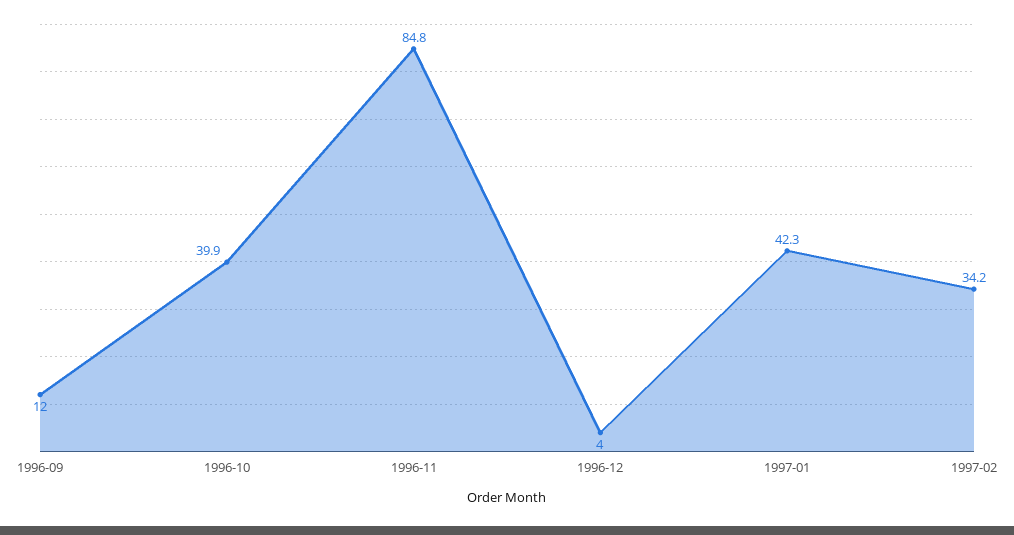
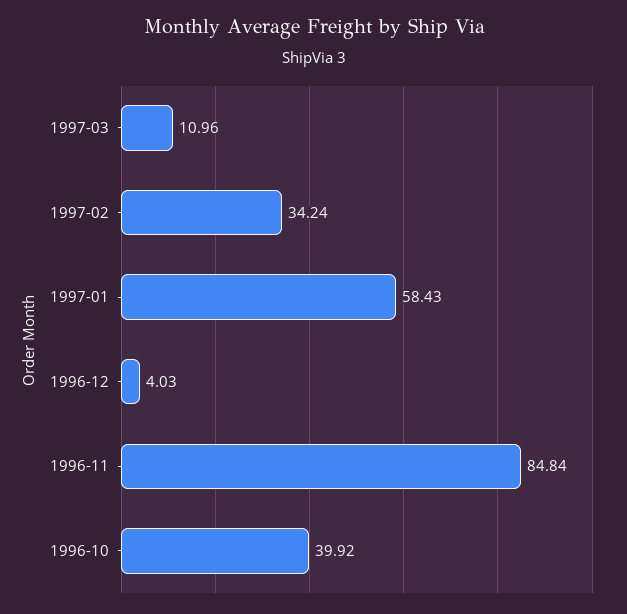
1996-09: 12 -> none
1997-01: 42.3 -> 58.43
1997-03: none -> 10.96

